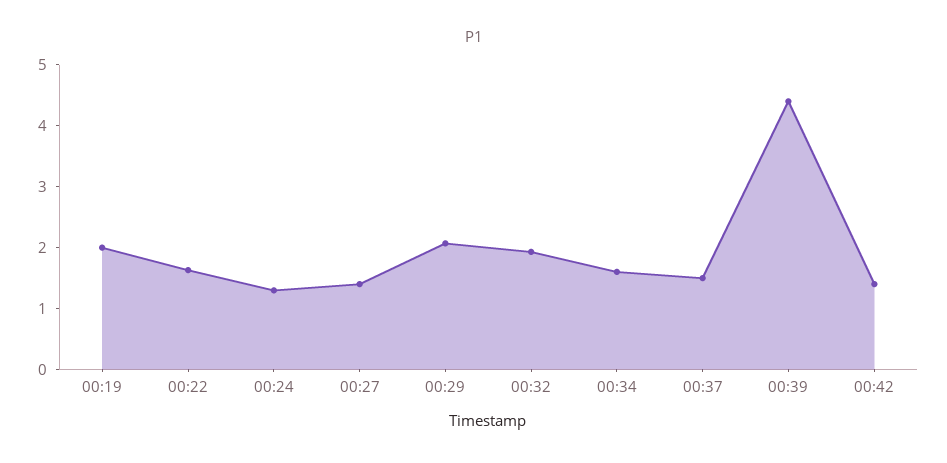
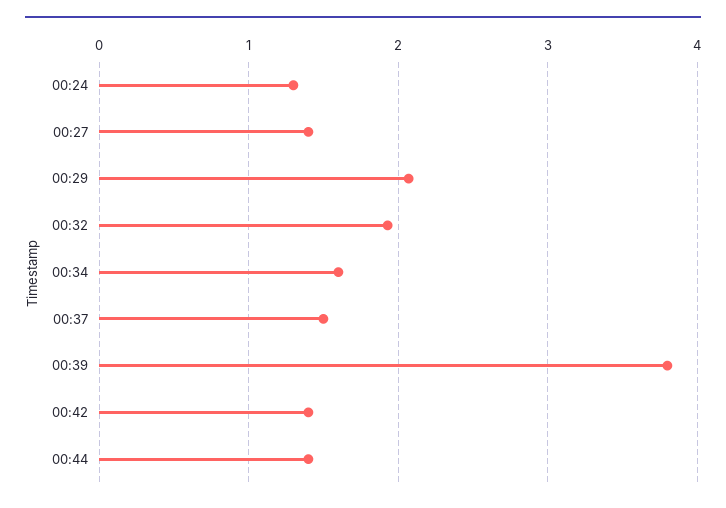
00:19: 2 -> none
00:22: 1.6 -> none
00:39: 4.4 -> 3.8
00:44: none -> 1.4

